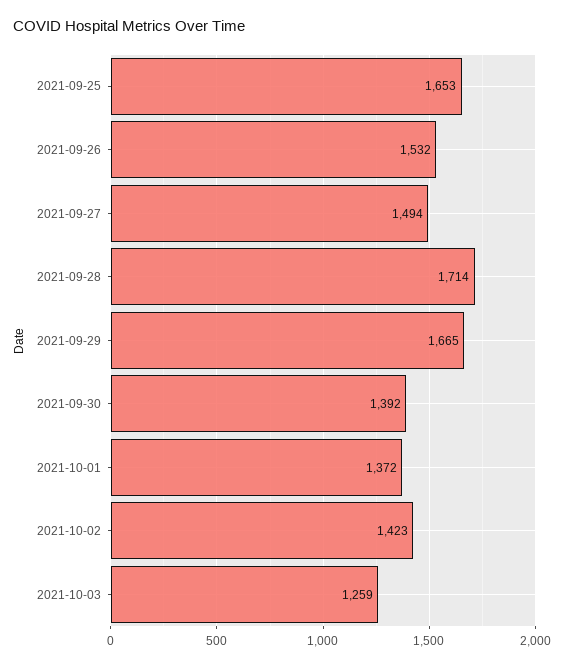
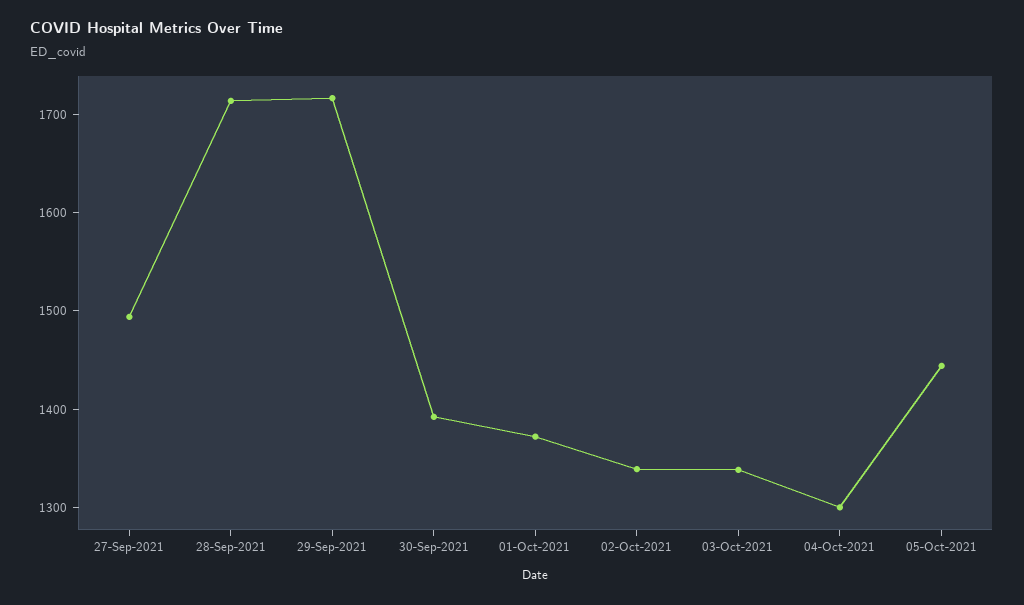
2021-09-25: 1653 -> none
2021-09-26: 1532 -> none
2021-09-29: 1665 -> 1720
2021-10-02: 1423 -> 1340
2021-10-03: 1259 -> 1340
04-Oct-2021: none -> 1300
05-Oct-2021: none -> 1440

